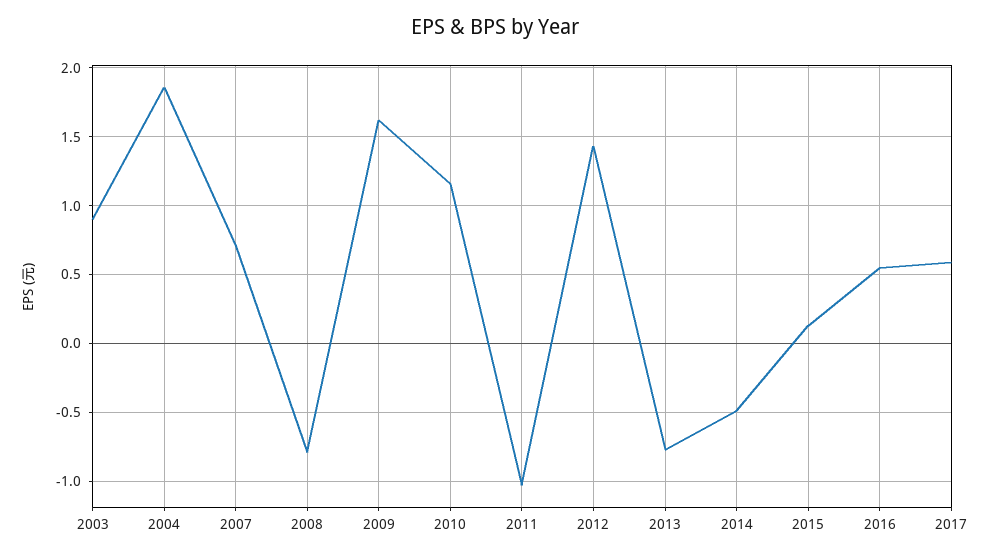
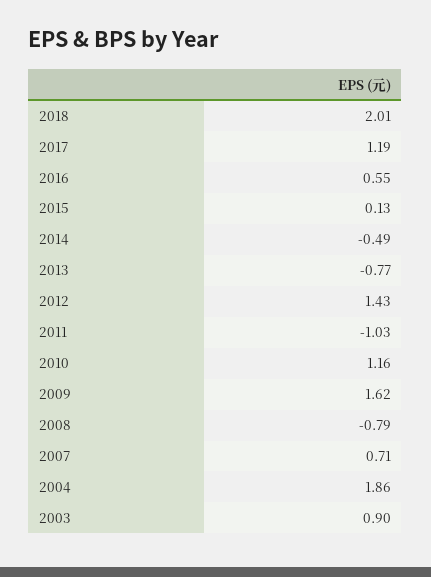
2017: 0.6 -> 1.19
2018: none -> 2.01

